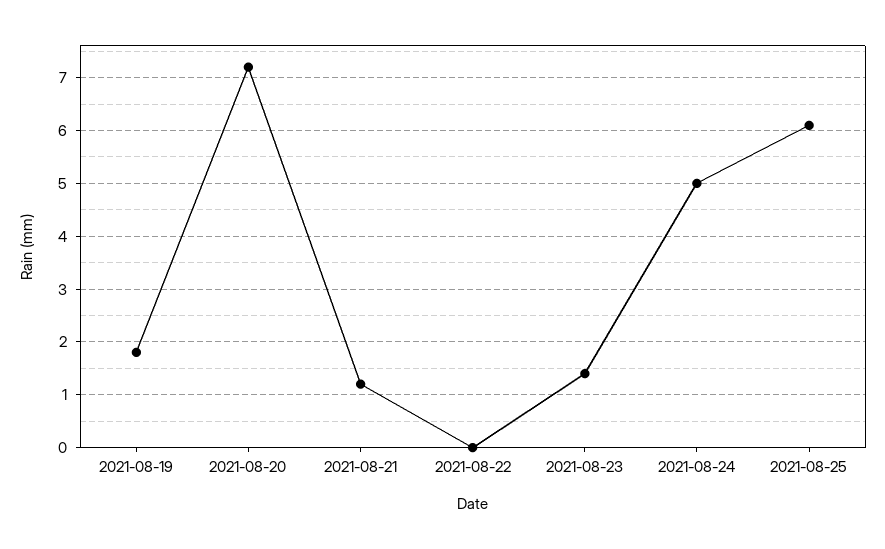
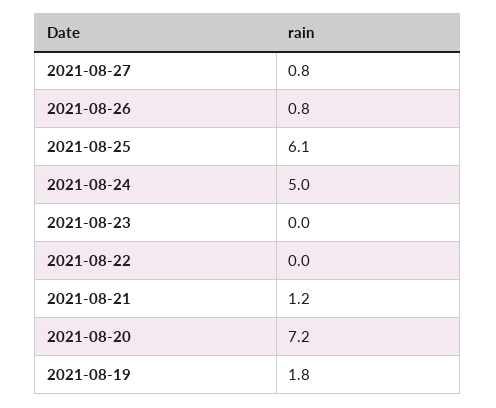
2021-08-23: 1.5 -> 0
2021-08-27: none -> 0.8
2021-08-26: none -> 0.8

